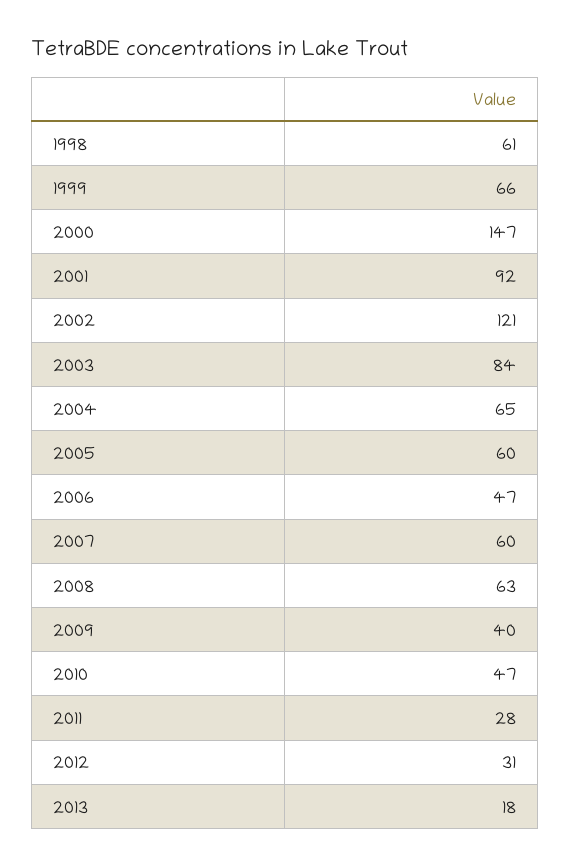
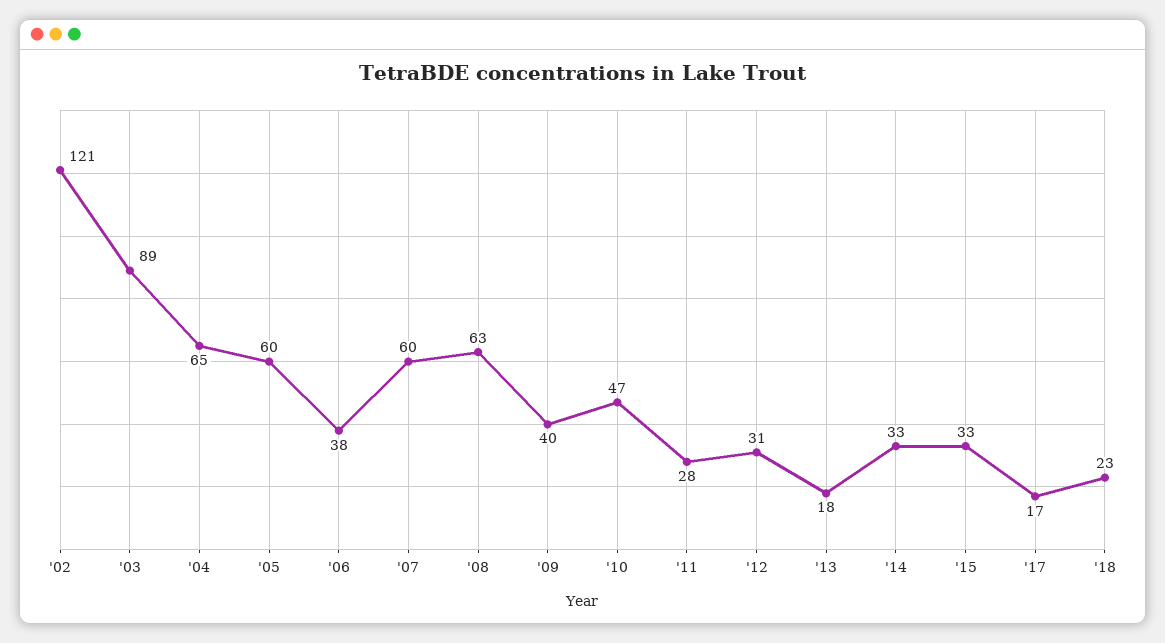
1998: 61 -> none
1999: 66 -> none
2000: 147 -> none
2001: 92 -> none
2003: 84 -> 89
2006: 47 -> 38
'14: none -> 33
'15: none -> 33
'17: none -> 17
'18: none -> 23

